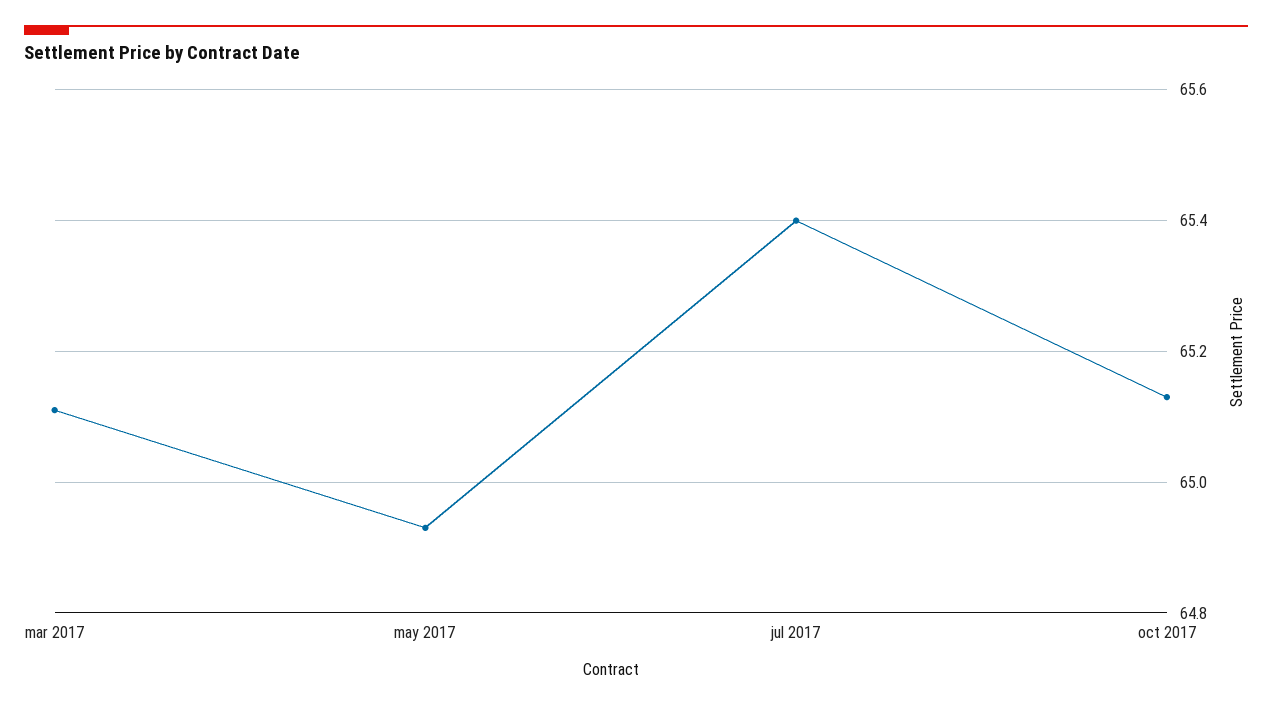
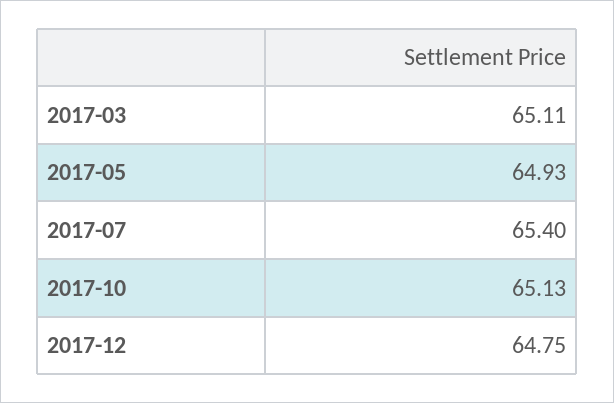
2017-12: none -> 64.75

